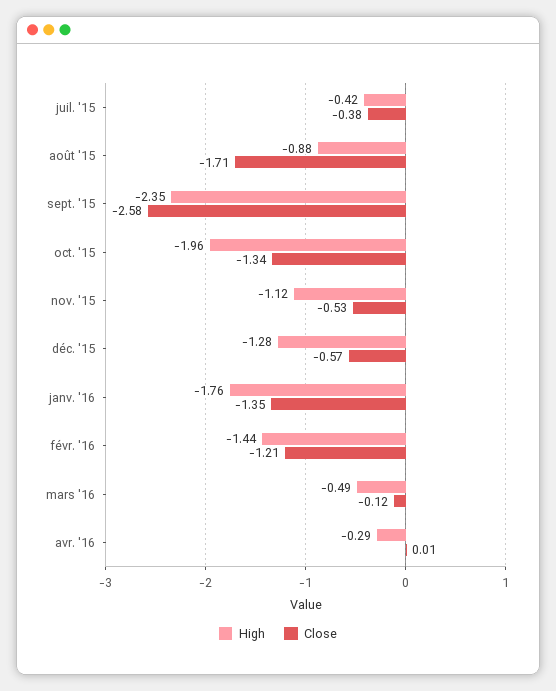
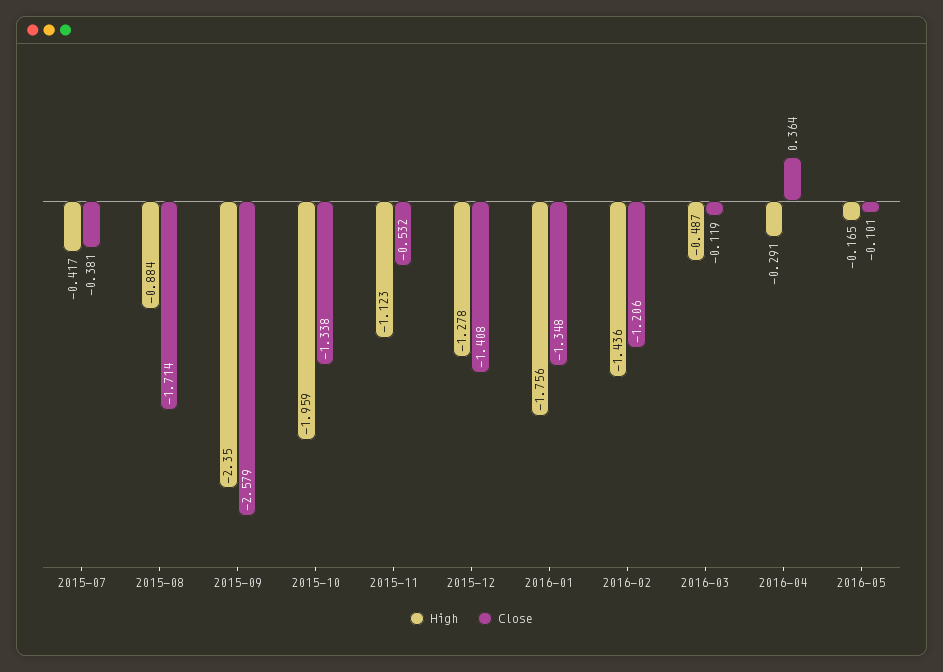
Close, déc. '15: -0.57 -> -1.408
Close, avr. '16: 0.01 -> 0.364
High, 2016-05: none -> -0.165
Close, 2016-05: none -> -0.101

